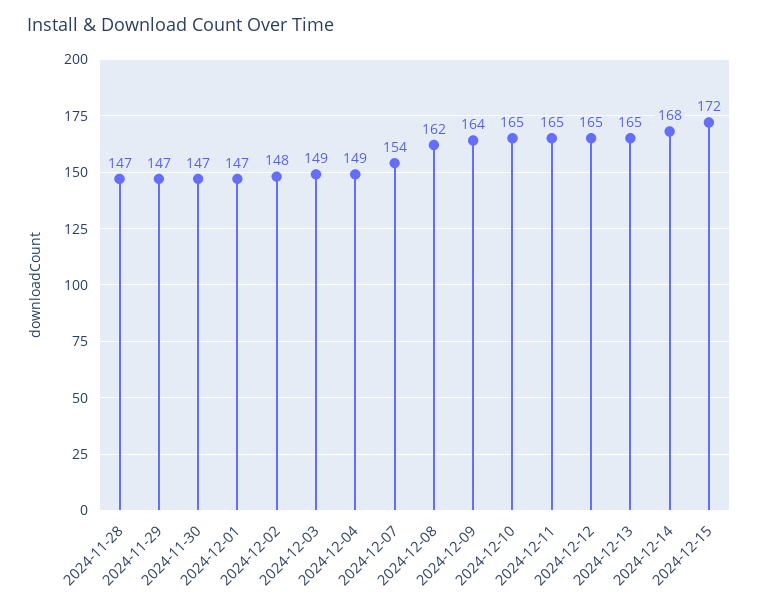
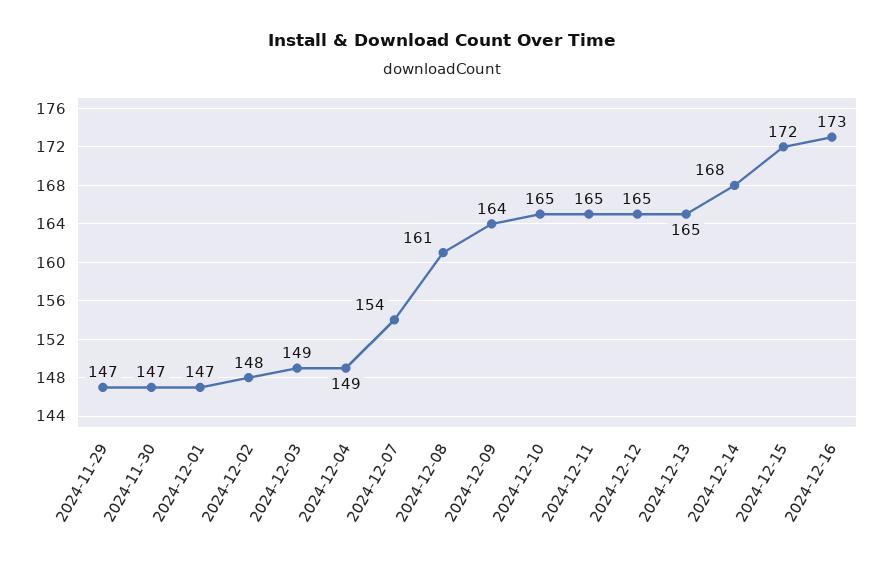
2024-11-28: 147 -> none
2024-12-08: 162 -> 161
2024-12-16: none -> 173

